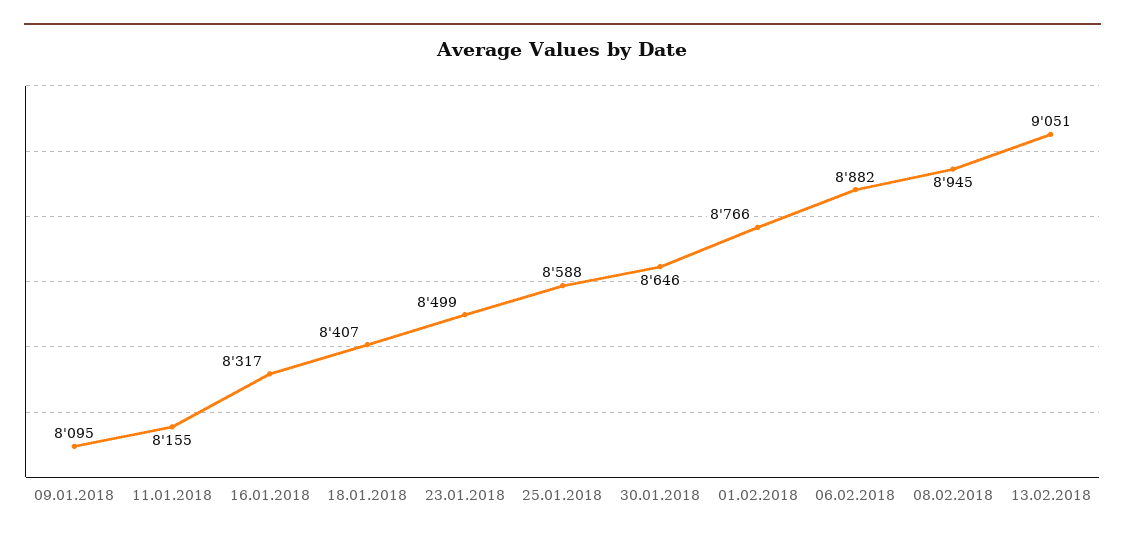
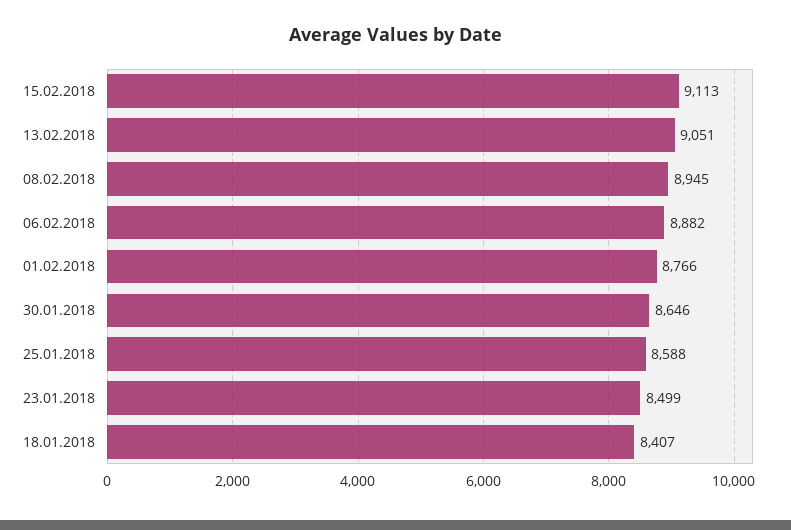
09.01.2018: 8095 -> none
11.01.2018: 8155 -> none
16.01.2018: 8317 -> none
15.02.2018: none -> 9113

